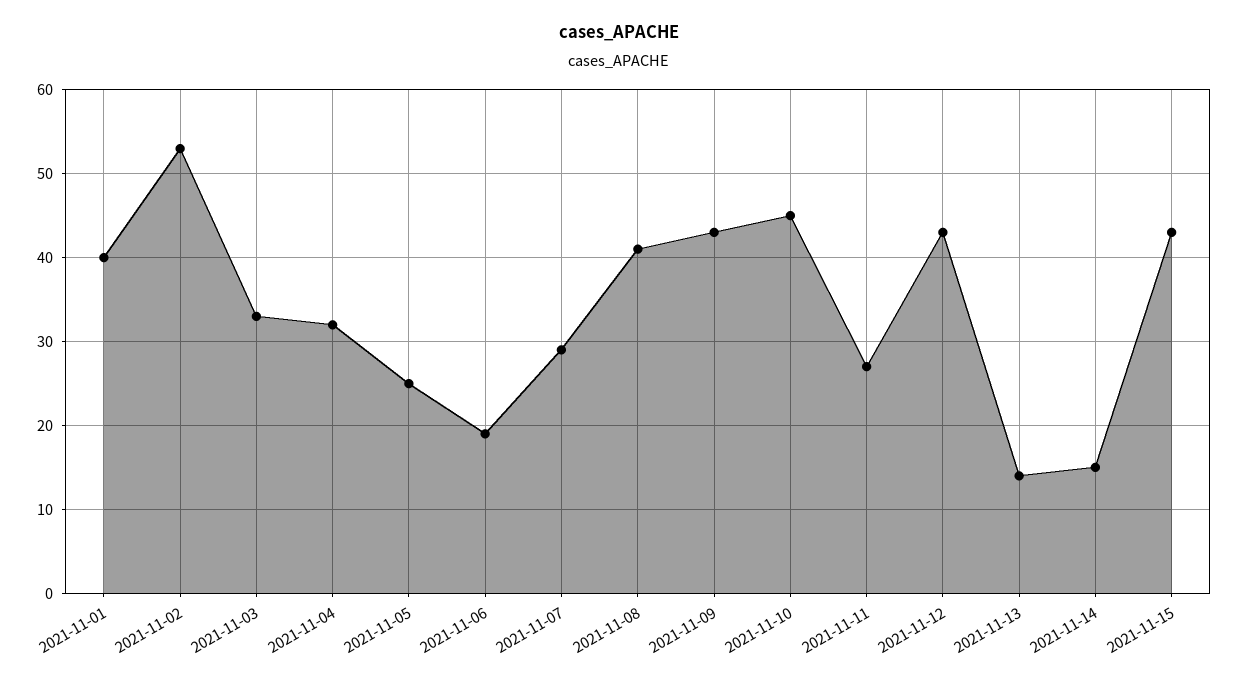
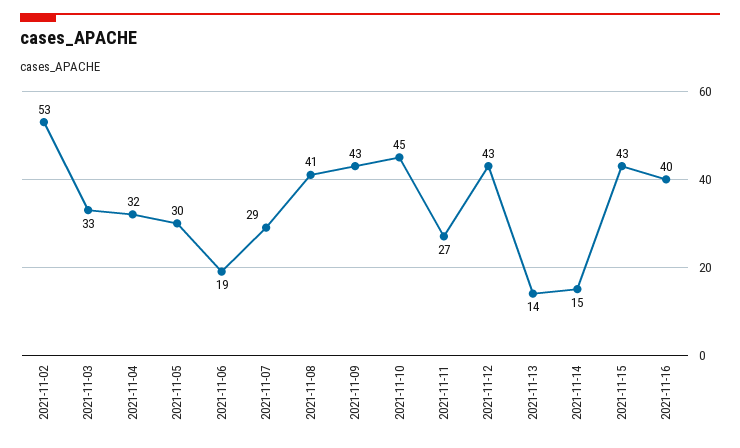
2021-11-01: 40 -> none
2021-11-05: 25 -> 30
2021-11-16: none -> 40

